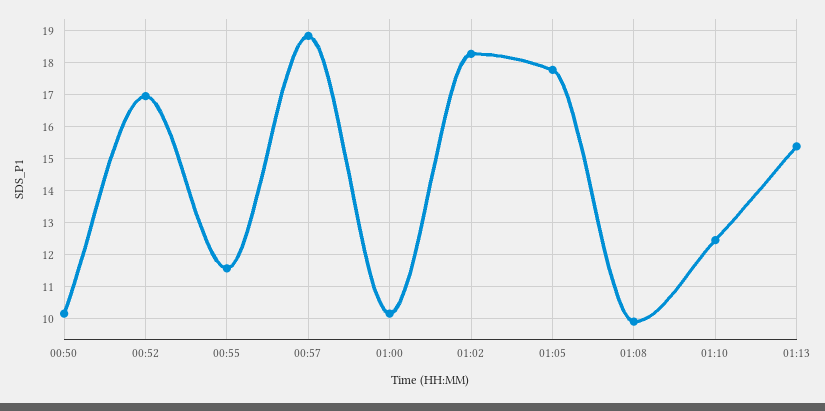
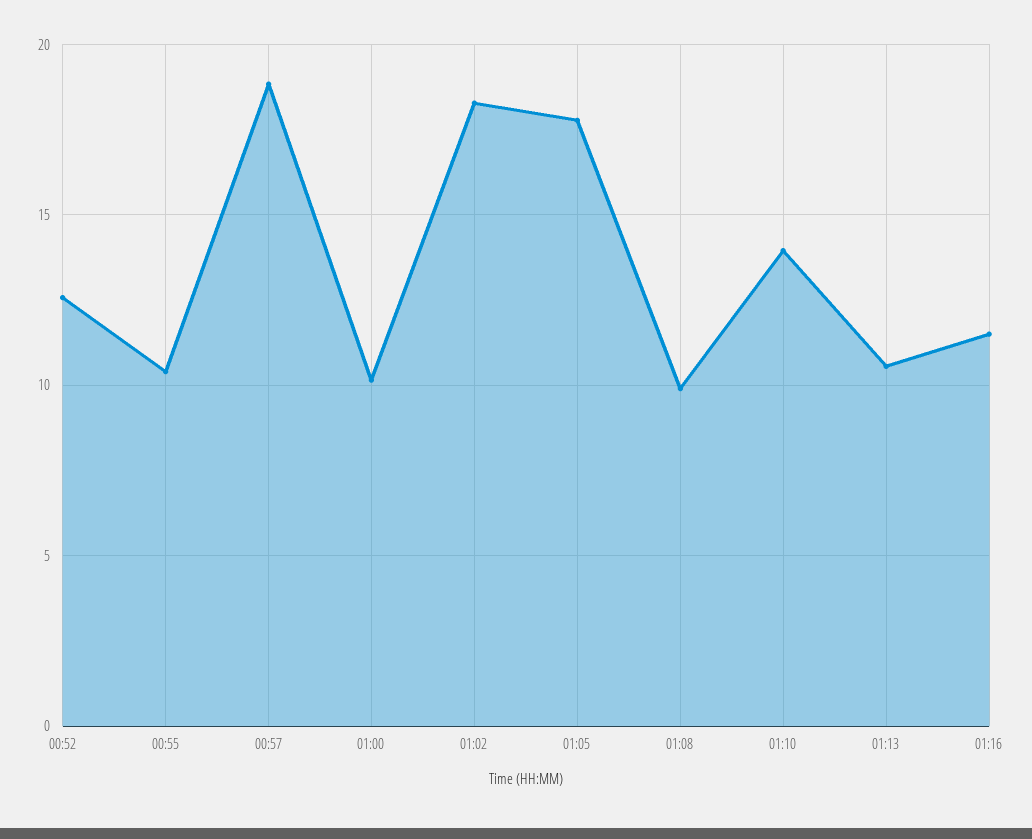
00:50: 10.2 -> none
00:52: 17 -> 12.5
00:55: 11.6 -> 10.5
01:10: 12.4 -> 14
01:13: 15.4 -> 10.5
01:16: none -> 11.5

